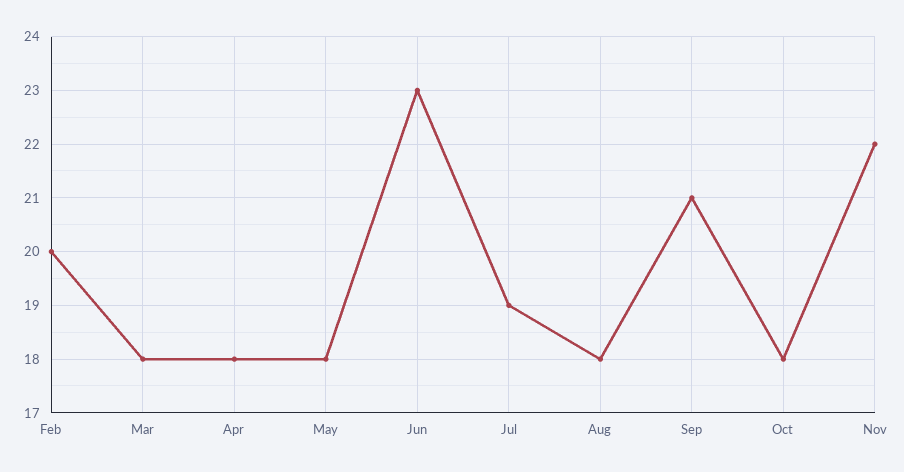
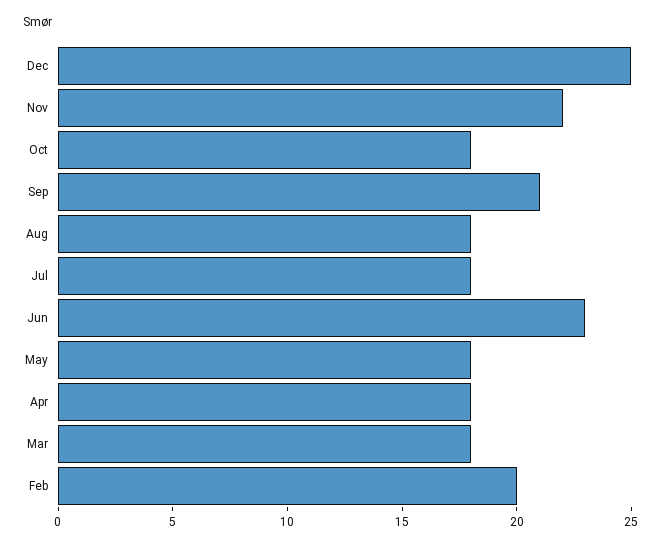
Jul: 19 -> 18
Dec: none -> 25

